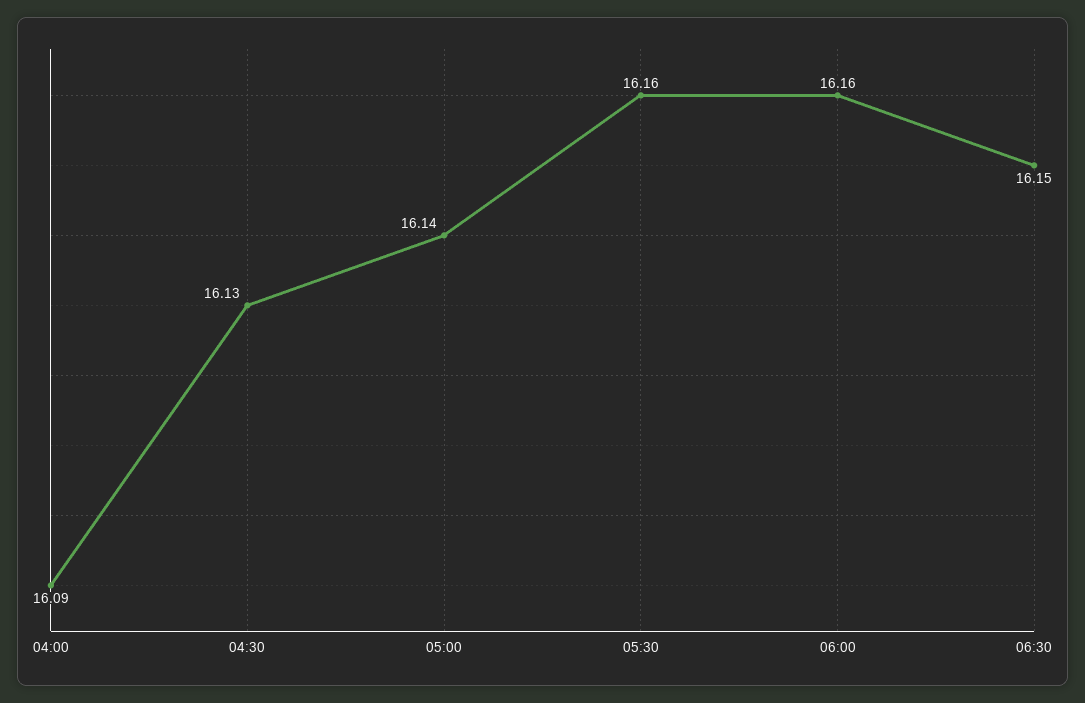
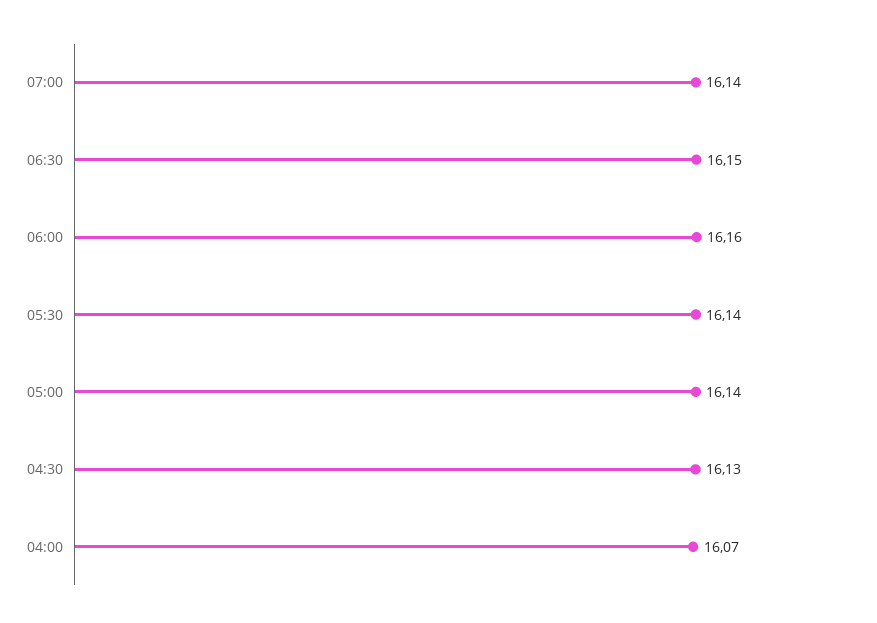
04:00: 16.09 -> 16.07
05:30: 16.16 -> 16.14
07:00: none -> 16.14

